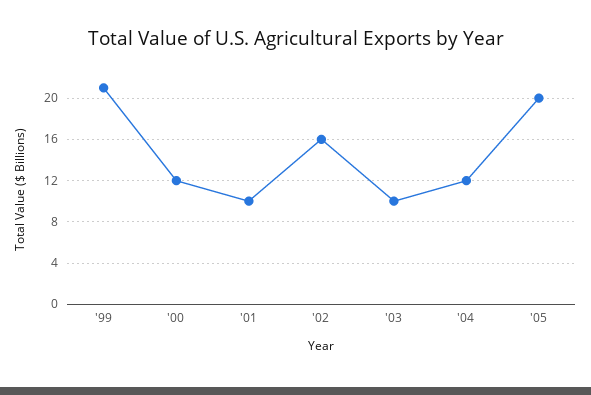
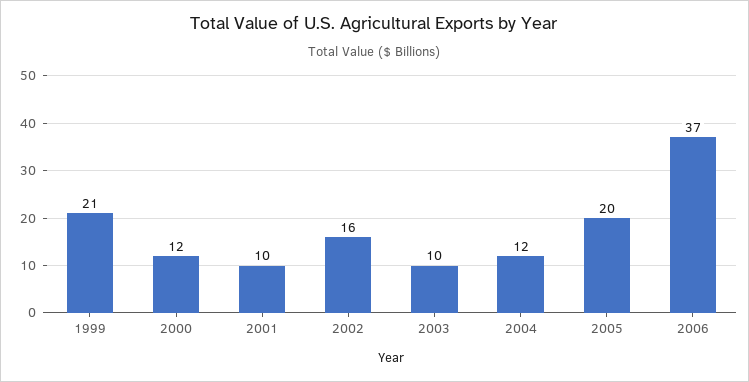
2006: none -> 37

